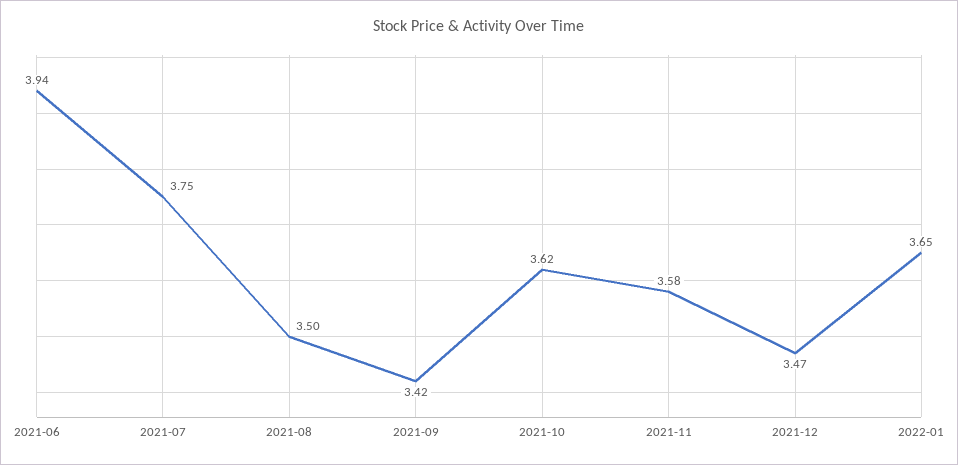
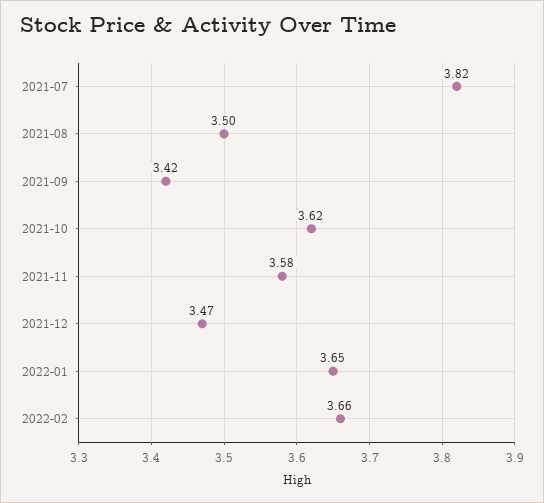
2021-06: 3.94 -> none
2021-07: 3.75 -> 3.82
2022-02: none -> 3.66

